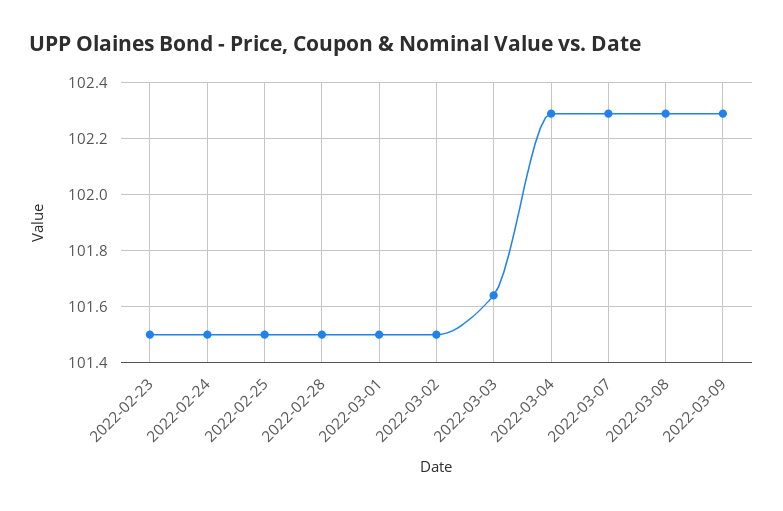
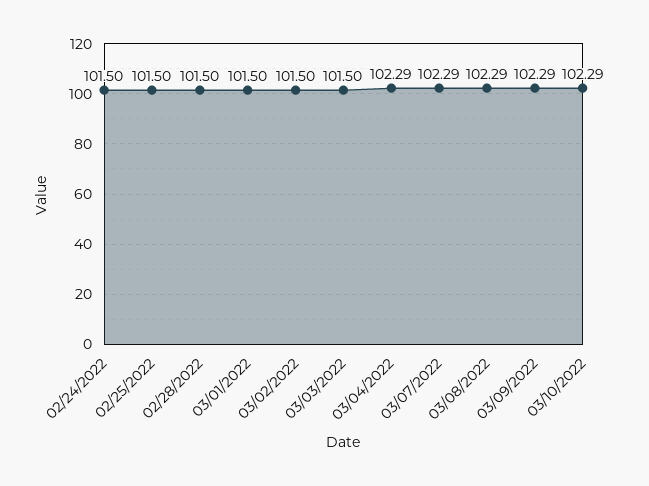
2022-02-23: 101.5 -> none
2022-03-03: 101.65 -> 101.5
03/10/2022: none -> 102.29

